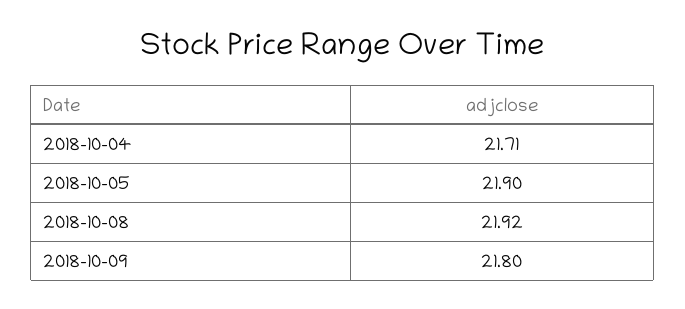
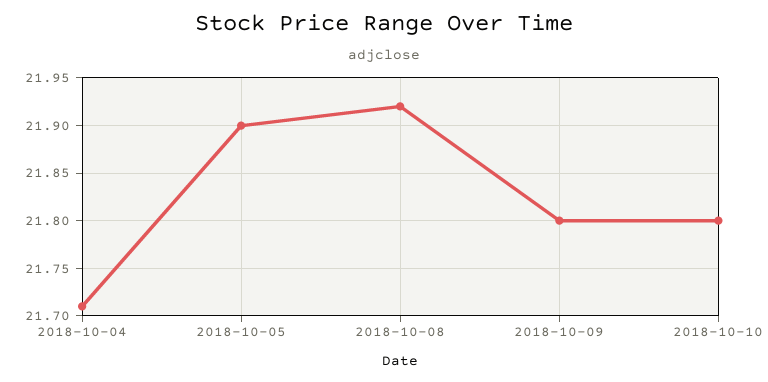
2018-10-10: none -> 21.8

